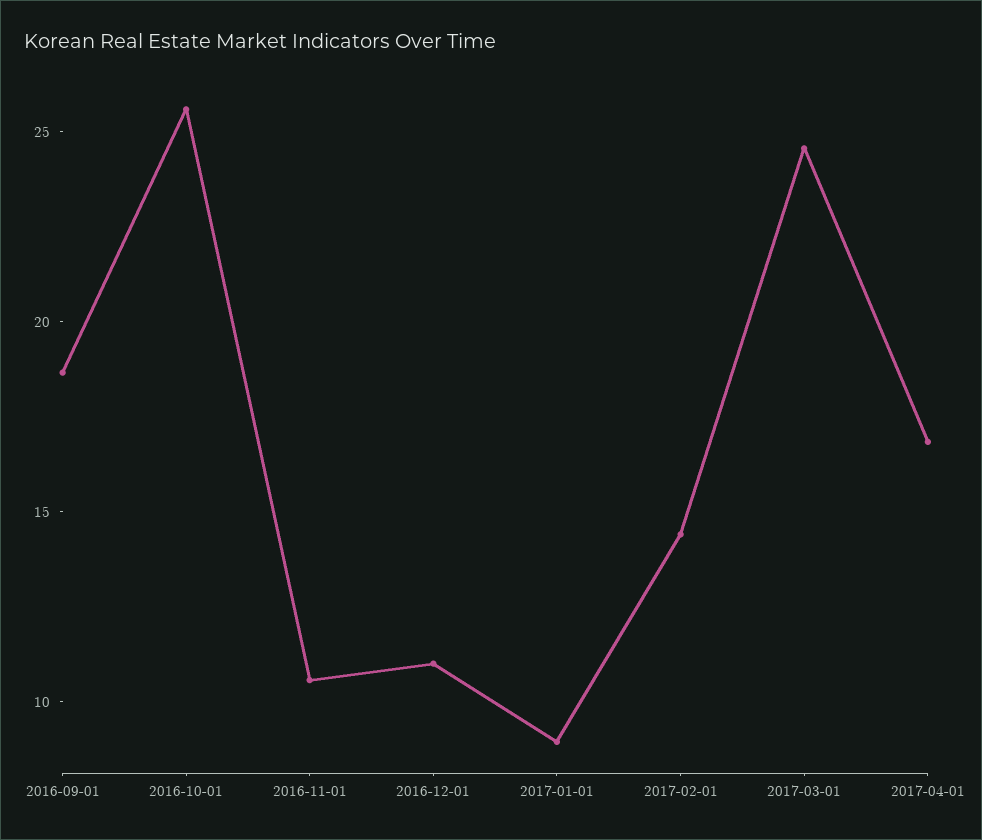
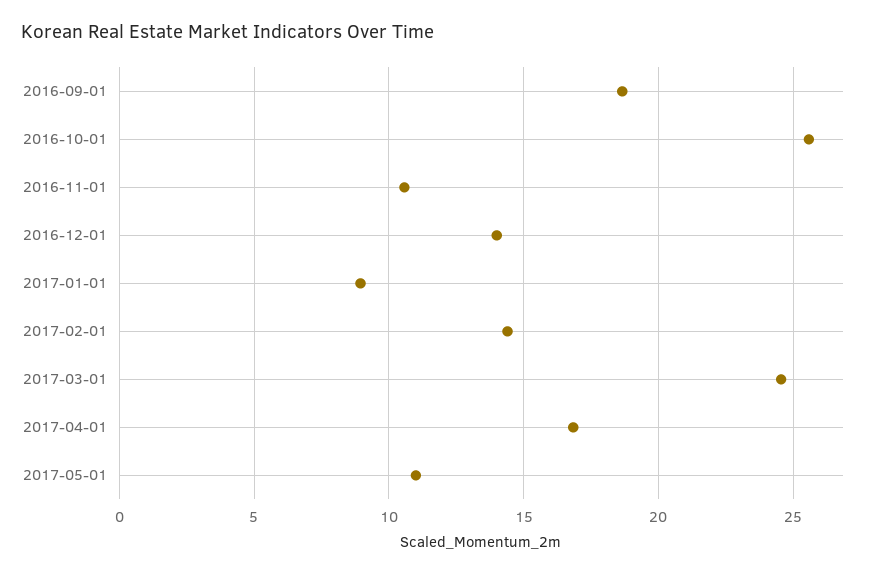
2016-12-01: 11 -> 14
2017-05-01: none -> 11

